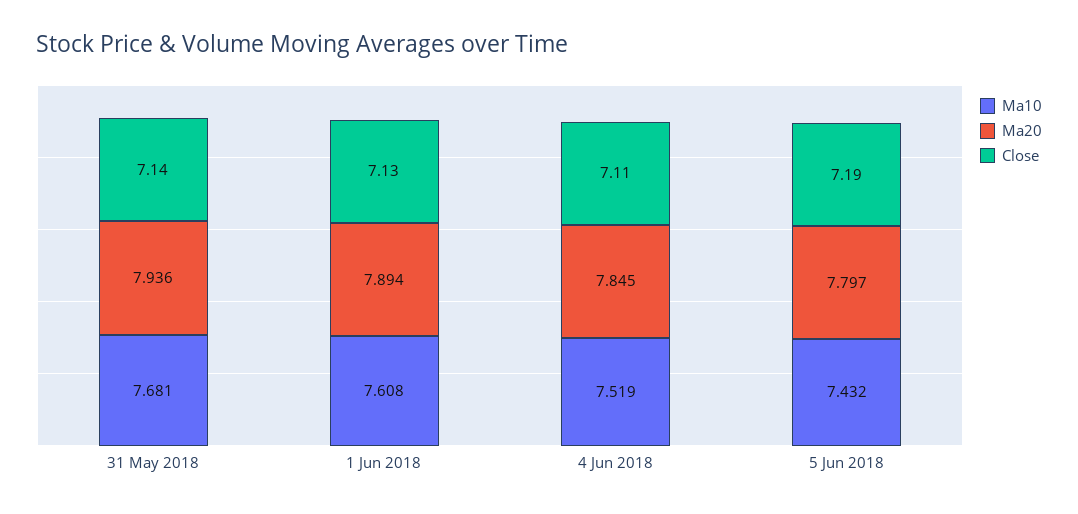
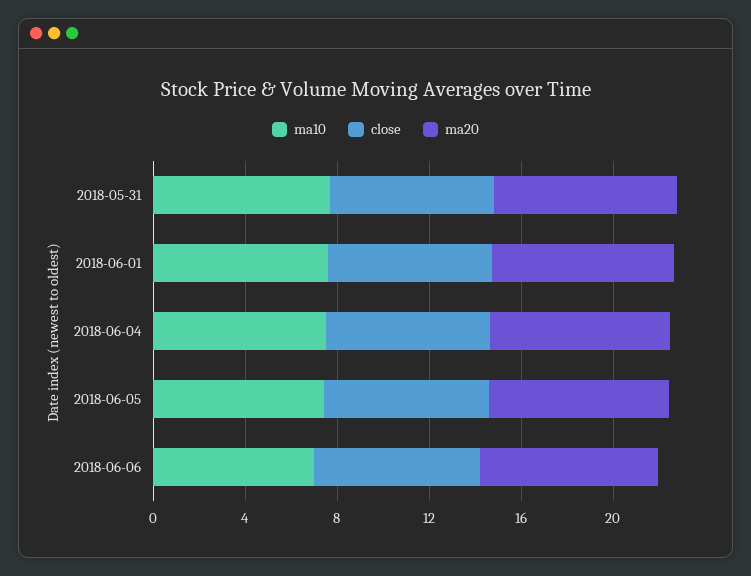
Ma10, 2018-06-06: none -> 7
Close, 2018-06-06: none -> 7
Ma20, 2018-06-06: none -> 8

